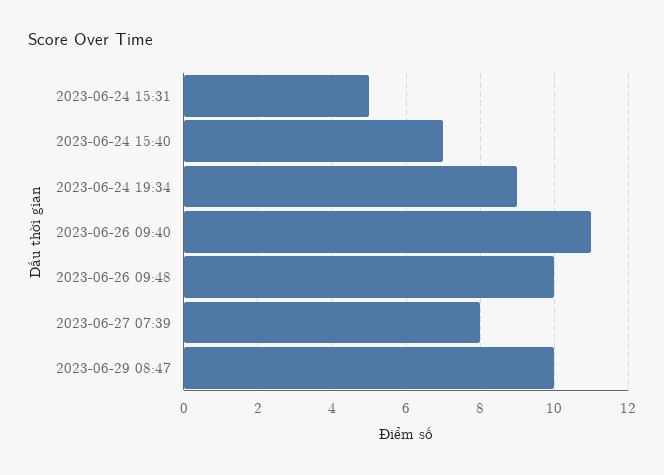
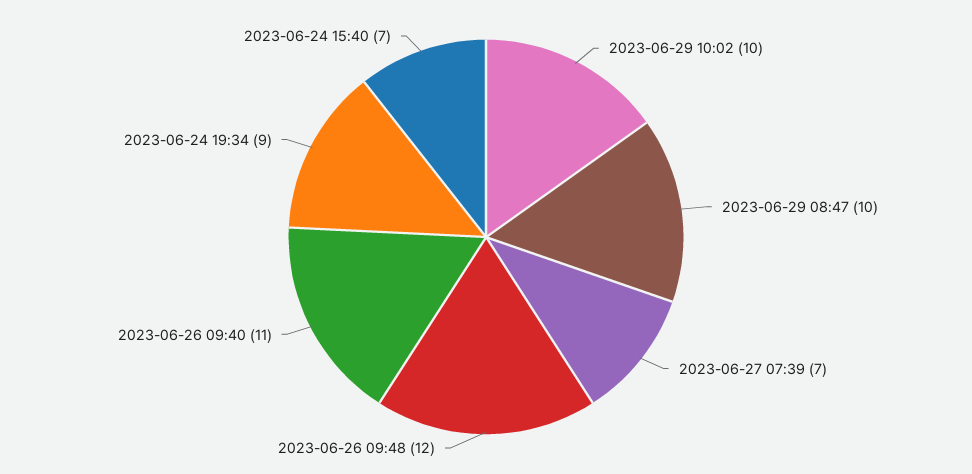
2023-06-24 15:31: 5 -> none
2023-06-26 09:48: 10 -> 12
2023-06-27 07:39: 8 -> 7
2023-06-29 10:02: none -> 10

